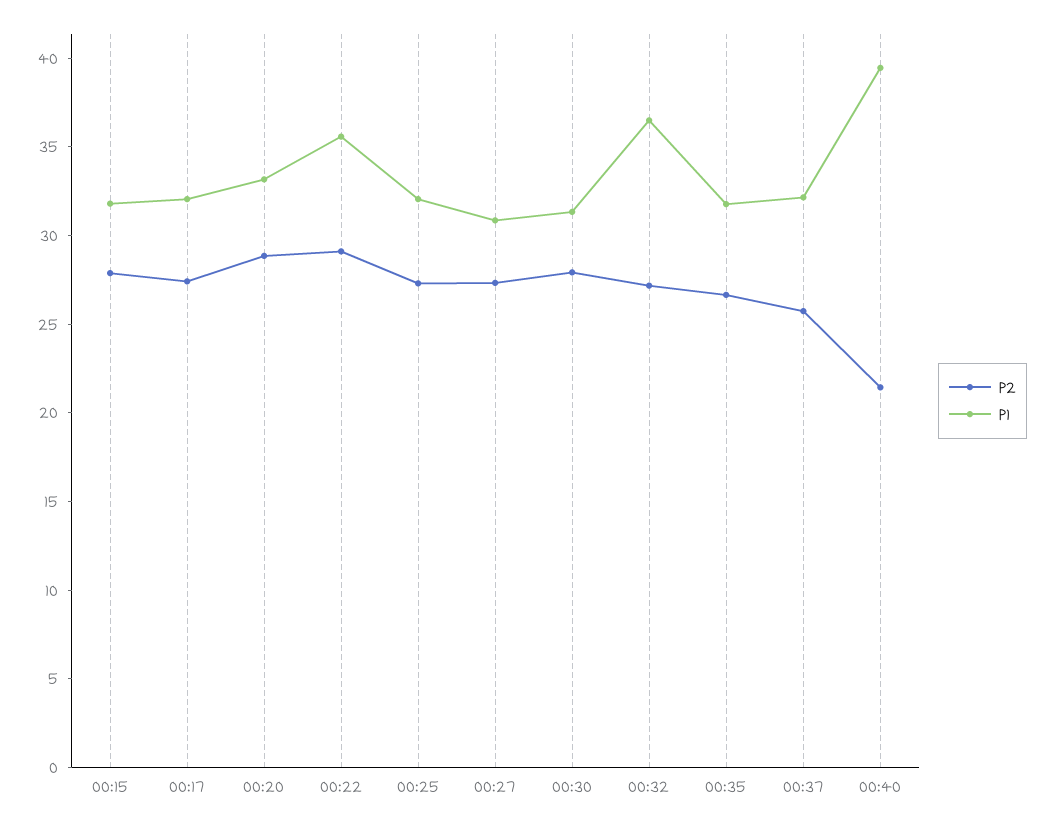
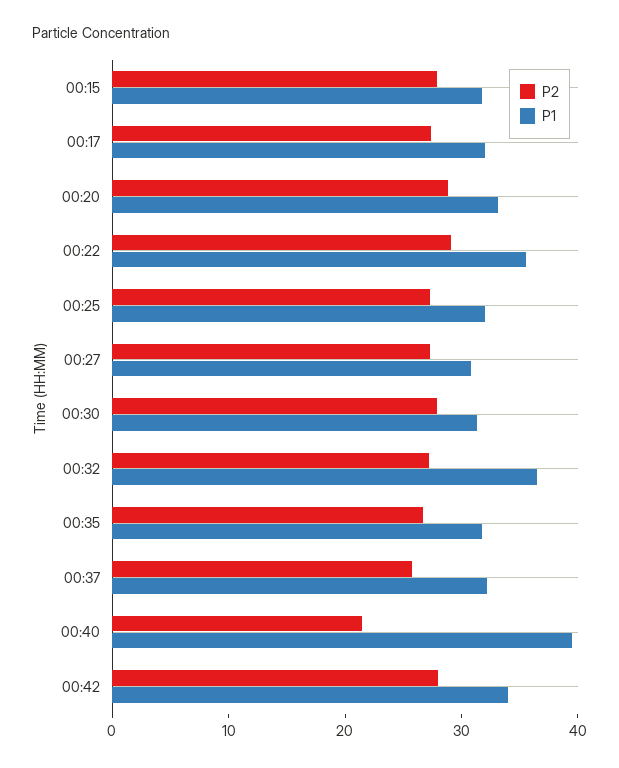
P2, 00:42: none -> 28
P1, 00:42: none -> 34

